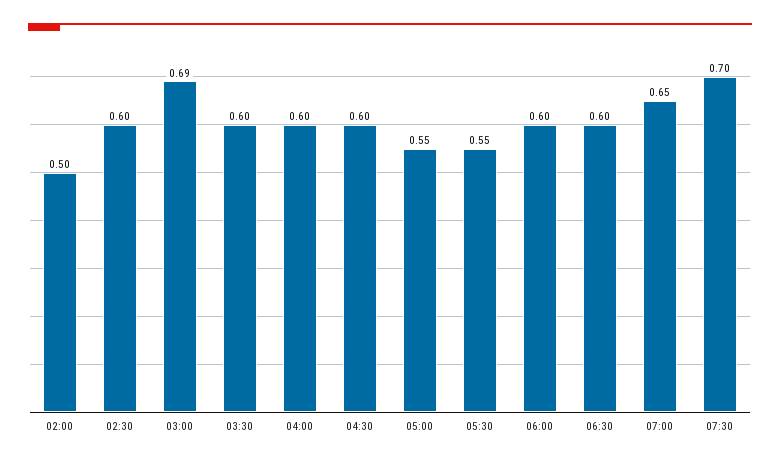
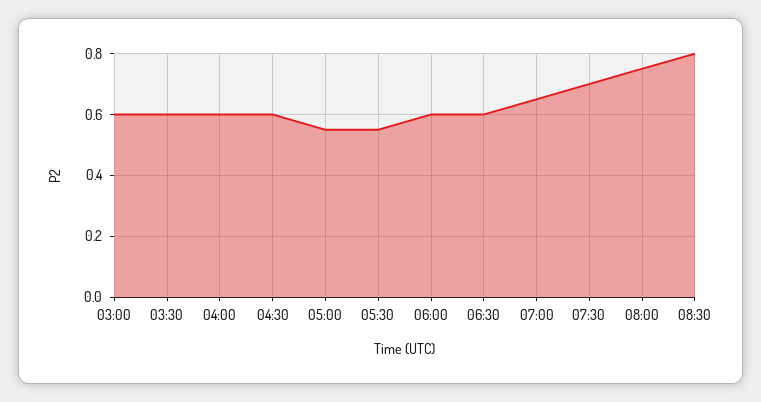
02:00: 0.5 -> none
02:30: 0.6 -> none
03:00: 0.69 -> 0.6
08:00: none -> 0.75
08:30: none -> 0.8

